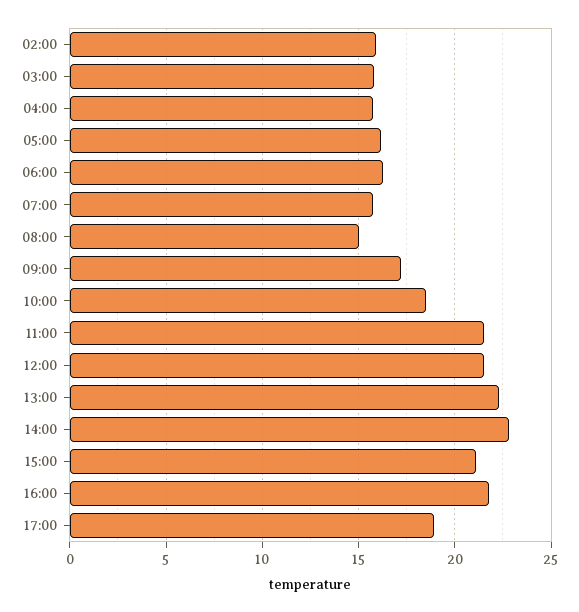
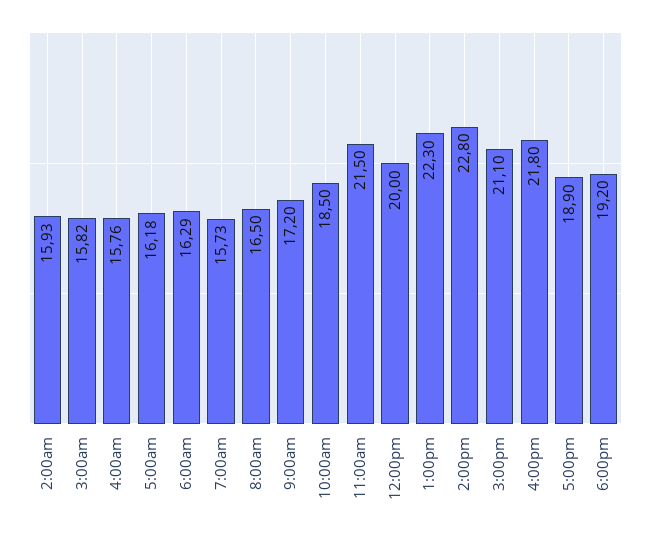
08:00: 15 -> 16.5
12:00: 21.5 -> 20
6:00pm: none -> 19.2

